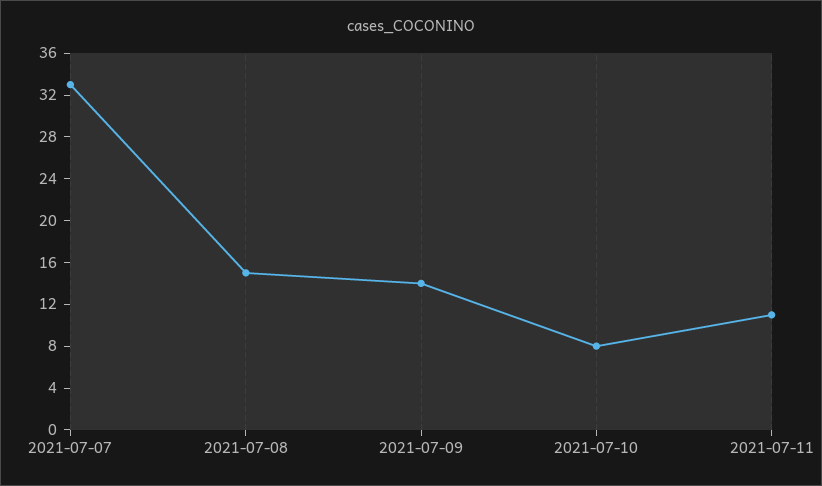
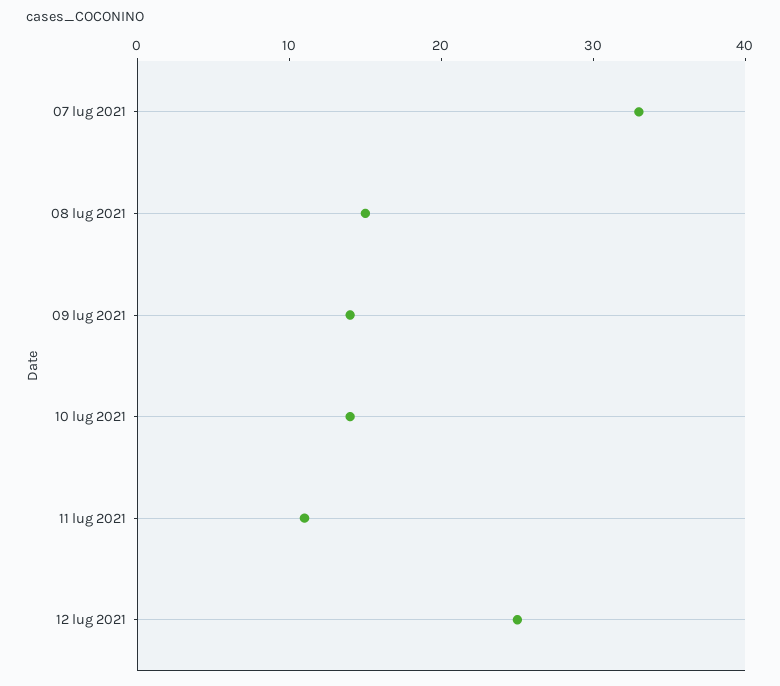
2021-07-10: 8 -> 14
12 lug 2021: none -> 25

